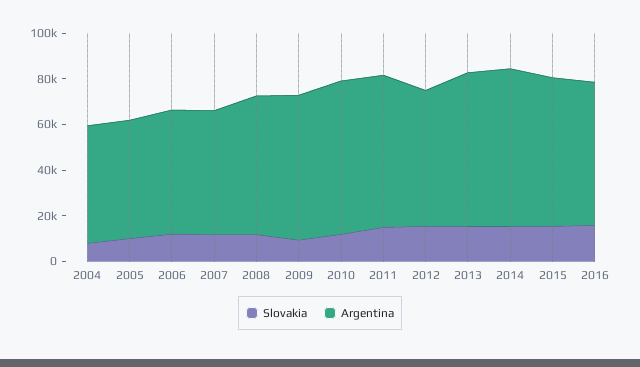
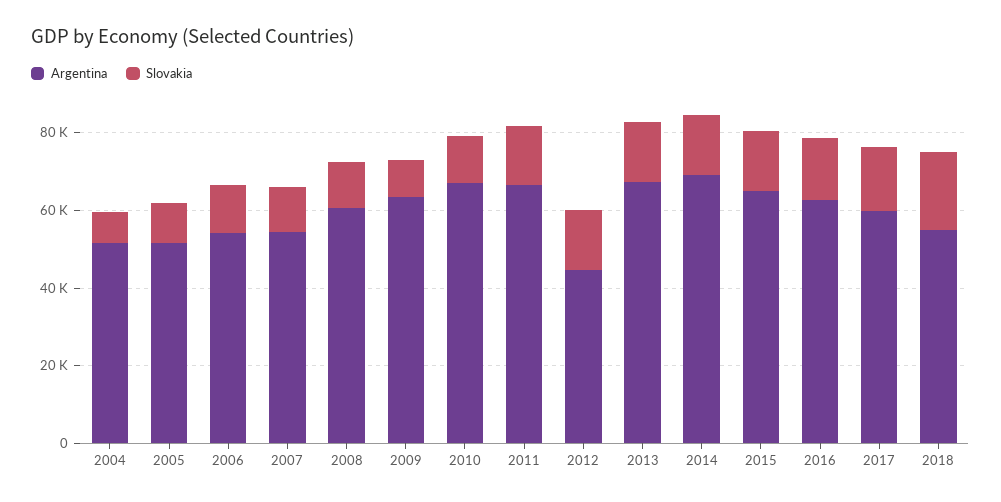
Argentina, 2012: 60000 -> 45000
Argentina, 2017: none -> 60000
Slovakia, 2017: none -> 15000
Argentina, 2018: none -> 55000
Slovakia, 2018: none -> 20000

